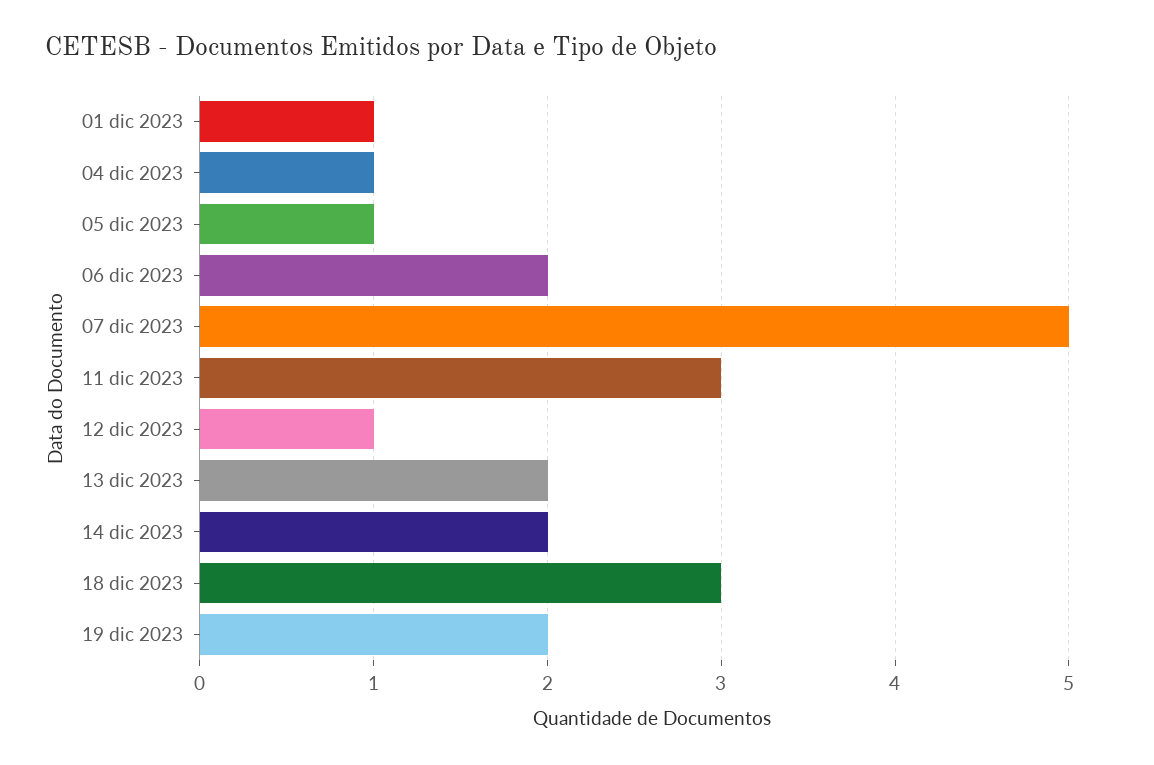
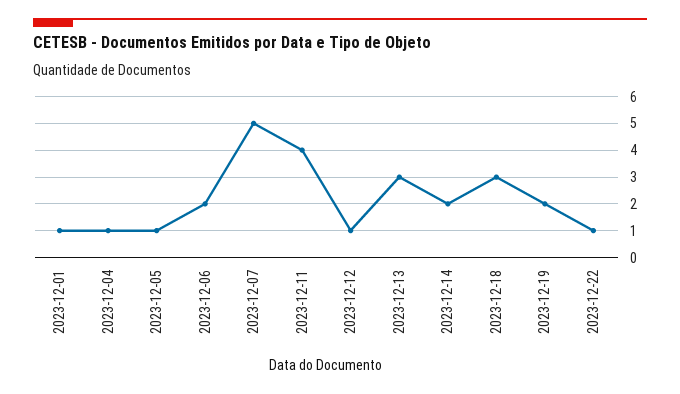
11 dic 2023: 3 -> 4
13 dic 2023: 2 -> 3
2023-12-22: none -> 1

